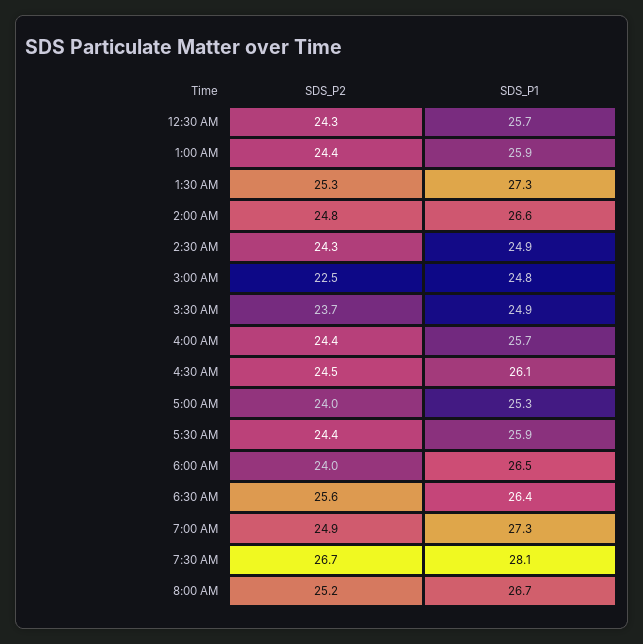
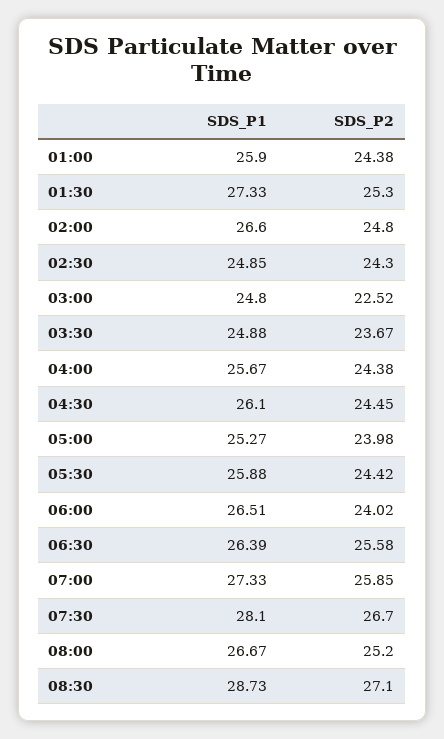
SDS_P2, 12:30 AM: 24.3 -> none
SDS_P1, 12:30 AM: 25.7 -> none
SDS_P2, 7:00 AM: 24.9 -> 25.85
SDS_P1, 08:30: none -> 28.73
SDS_P2, 08:30: none -> 27.1

